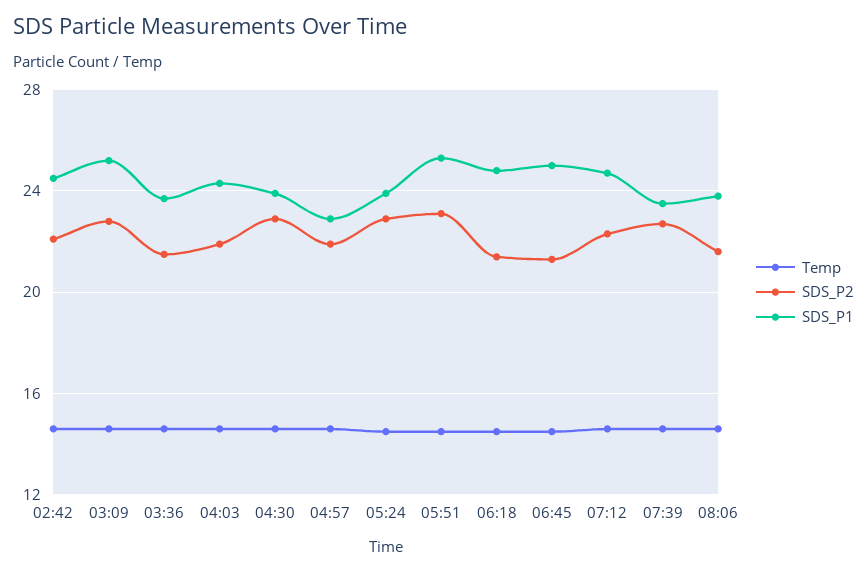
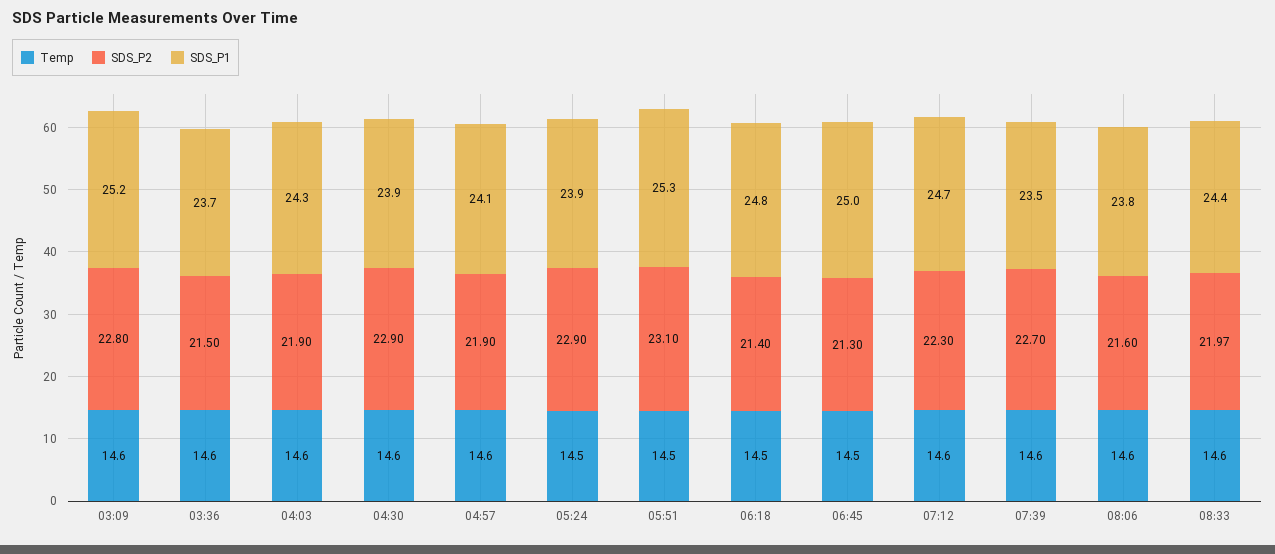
Temp, 02:42: 14.5 -> none
SDS_P2, 02:42: 22 -> none
SDS_P1, 02:42: 24.5 -> none
SDS_P1, 04:57: 23 -> 24.1
Temp, 08:33: none -> 14.6
SDS_P2, 08:33: none -> 21.97
SDS_P1, 08:33: none -> 24.4

